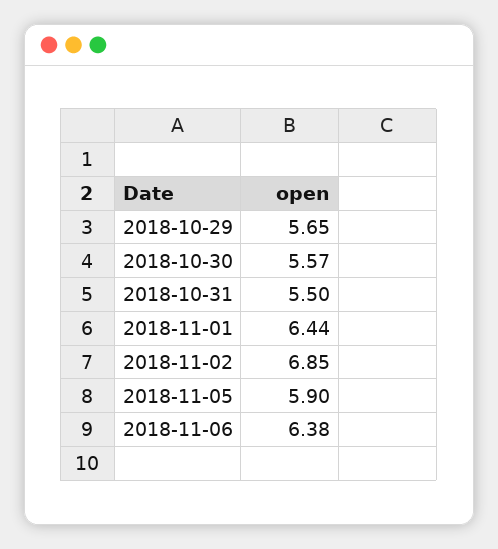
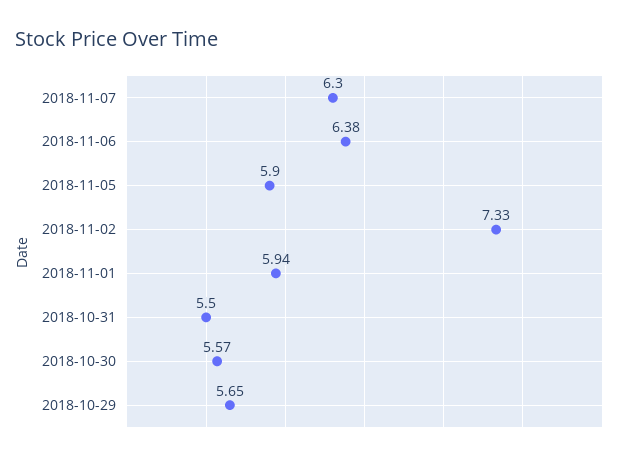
2018-11-01: 6.44 -> 5.94
2018-11-02: 6.85 -> 7.33
2018-11-07: none -> 6.3

